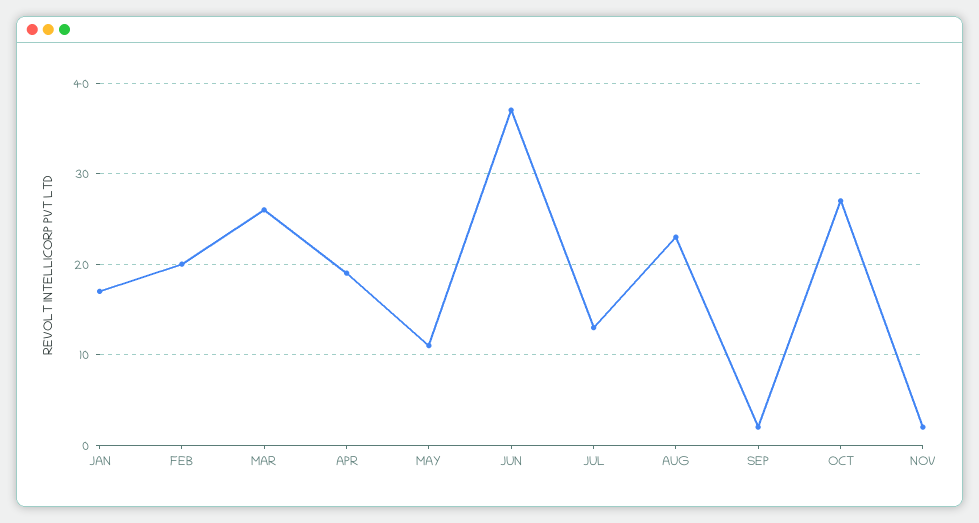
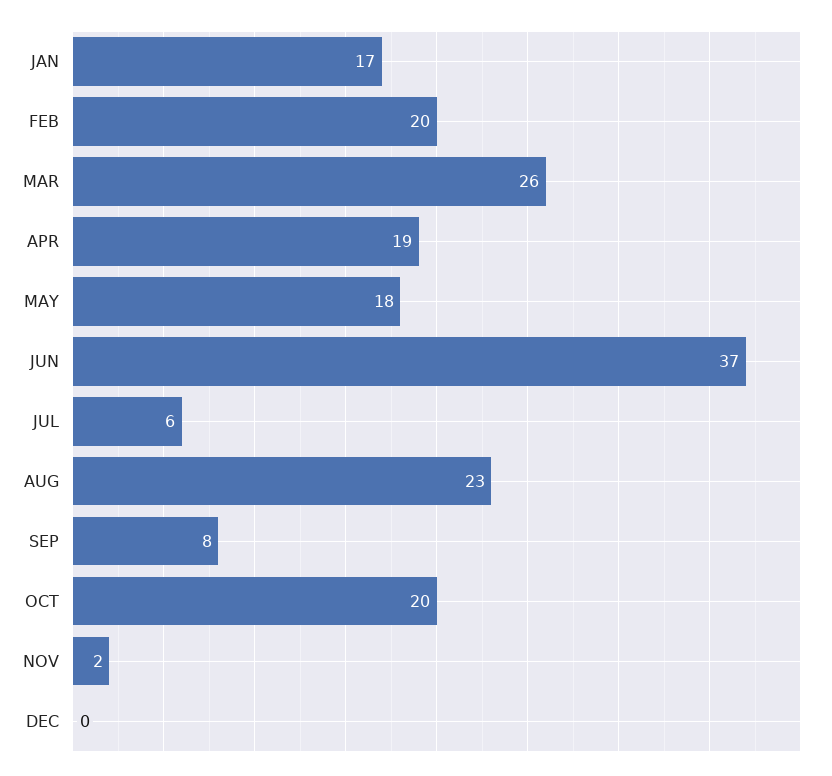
MAY: 11 -> 18
JUL: 13 -> 6
SEP: 2 -> 8
OCT: 27 -> 20
DEC: none -> 0

